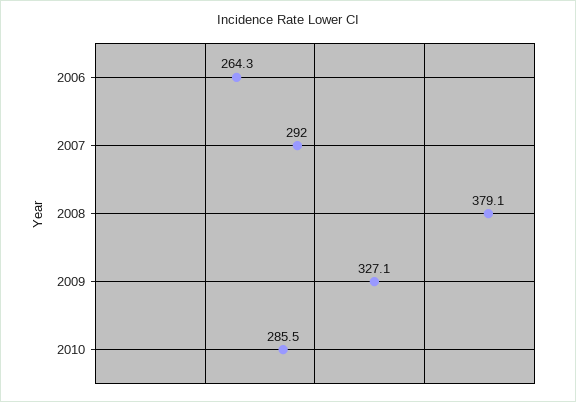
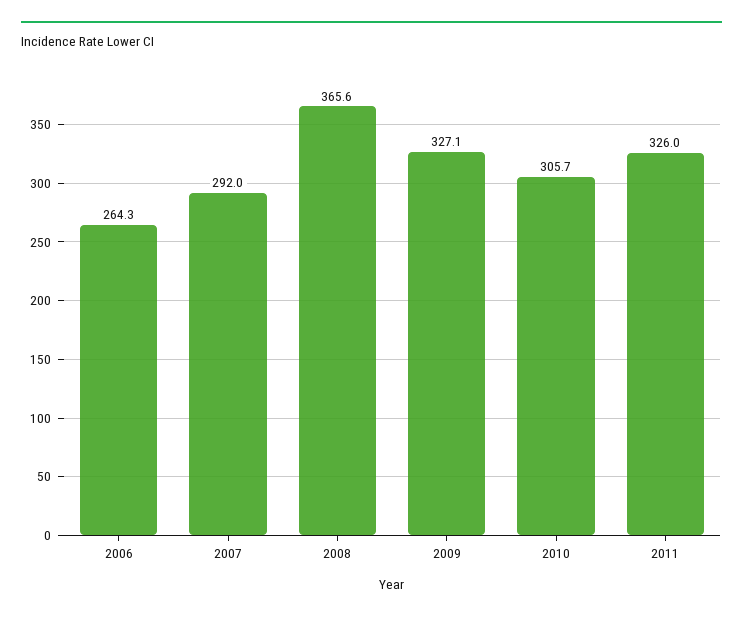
2008: 379.1 -> 365.6
2010: 285.5 -> 305.7
2011: none -> 326

